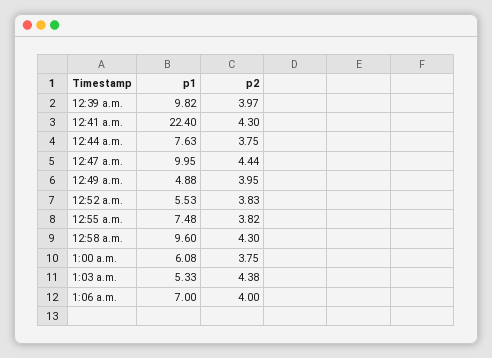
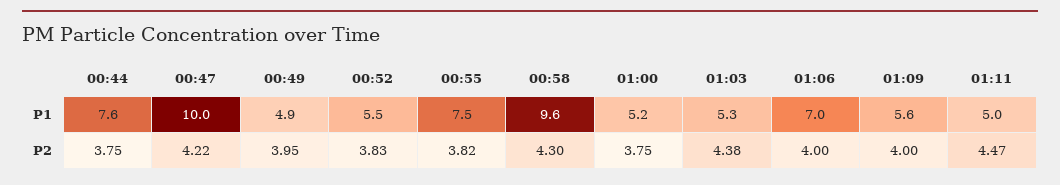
p1, 12:39 a.m.: 9.82 -> none
p2, 12:39 a.m.: 3.97 -> none
p1, 12:41 a.m.: 22.4 -> none
p2, 12:41 a.m.: 4.3 -> none
p2, 12:47 a.m.: 4.44 -> 4.22
p1, 1:00 a.m.: 6.08 -> 5.2
p1, 01:09: none -> 5.6
p1, 01:11: none -> 5
p2, 01:09: none -> 4
p2, 01:11: none -> 4.47

